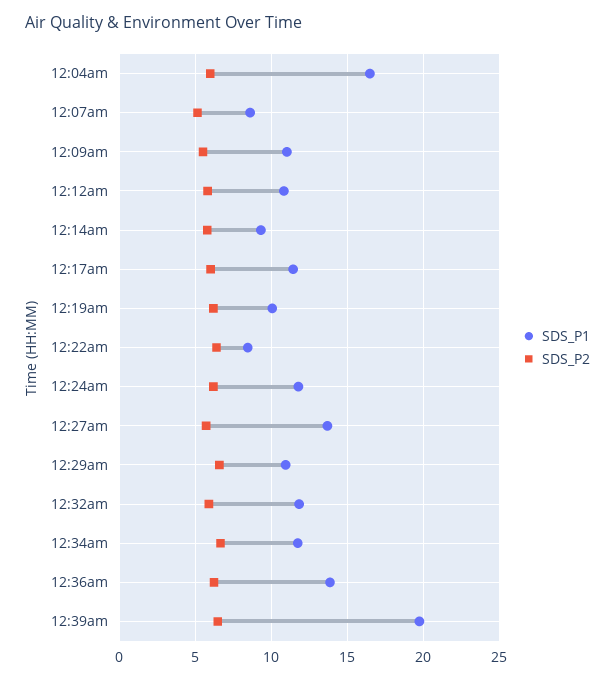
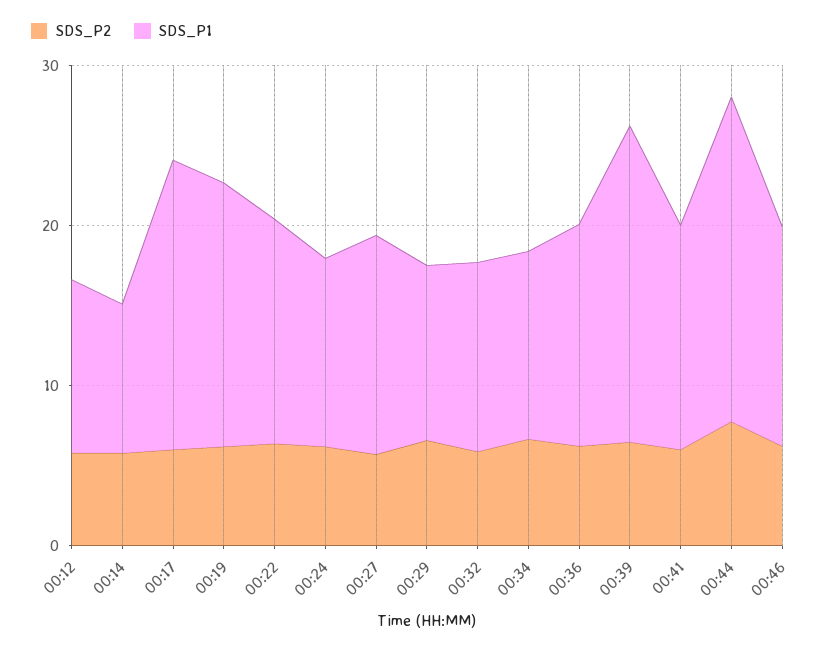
SDS_P1, 12:04am: 16.5 -> none
SDS_P2, 12:04am: 6 -> none
SDS_P1, 12:07am: 8.5 -> none
SDS_P2, 12:07am: 5 -> none
SDS_P1, 12:09am: 11 -> none
SDS_P2, 12:09am: 5.5 -> none
SDS_P1, 12:17am: 11.5 -> 18
SDS_P1, 12:19am: 10 -> 16
SDS_P1, 12:22am: 8.5 -> 14
SDS_P2, 00:41: none -> 6
SDS_P1, 00:41: none -> 14
SDS_P2, 00:44: none -> 8
SDS_P1, 00:44: none -> 20
SDS_P2, 00:46: none -> 6
SDS_P1, 00:46: none -> 14

